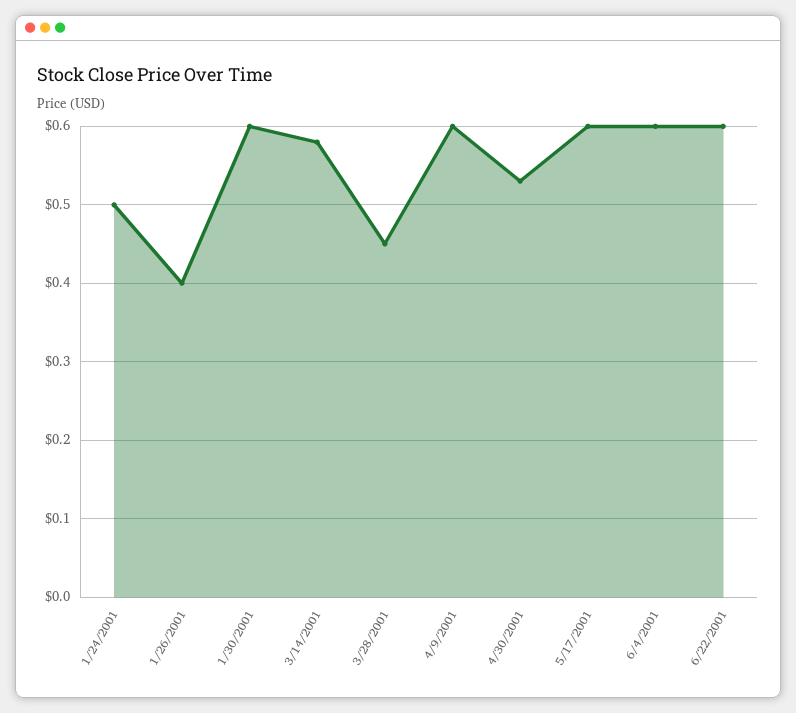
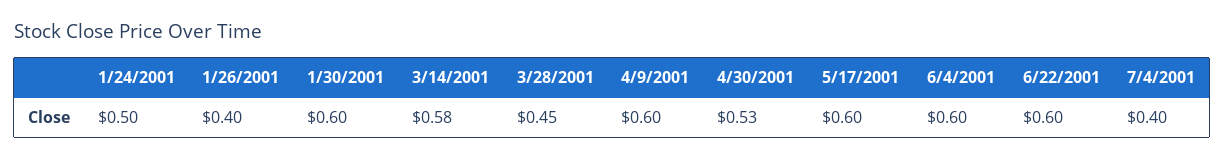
7/4/2001: none -> 0.4

